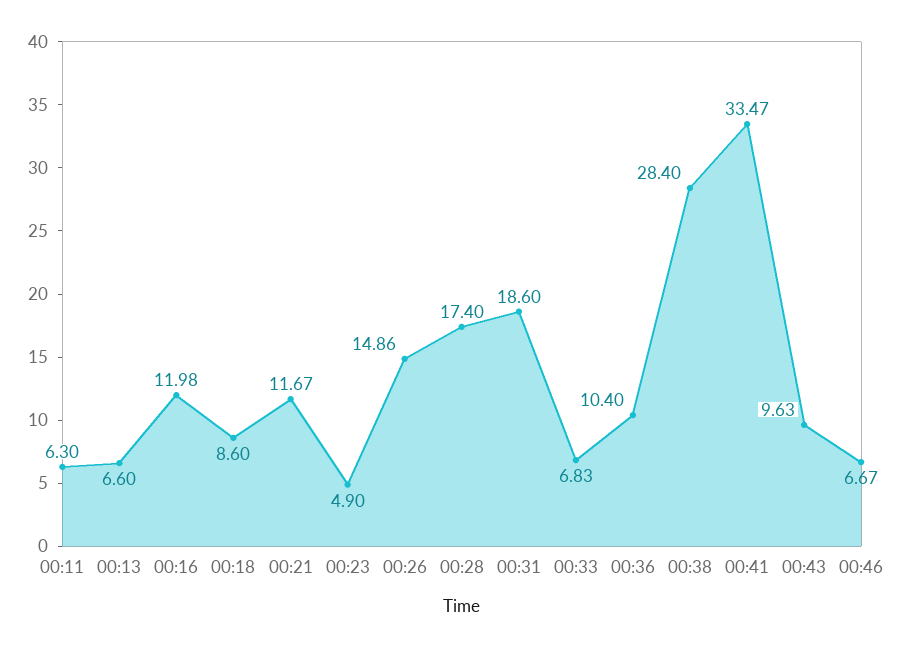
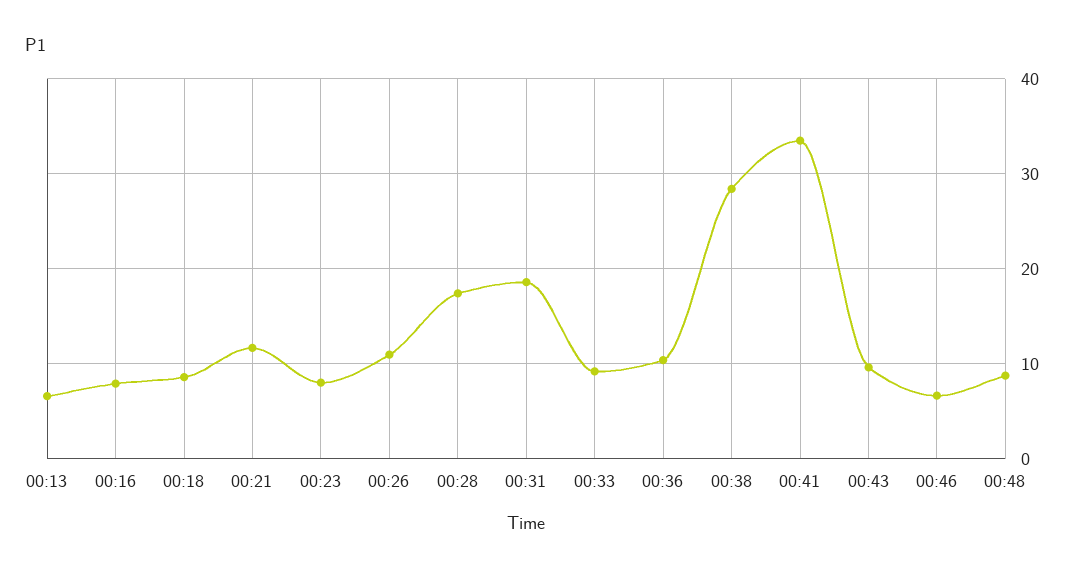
00:11: 6.3 -> none
00:16: 11.98 -> 8
00:23: 4.9 -> 8
00:26: 14.86 -> 11
00:33: 6.83 -> 9
00:48: none -> 9

